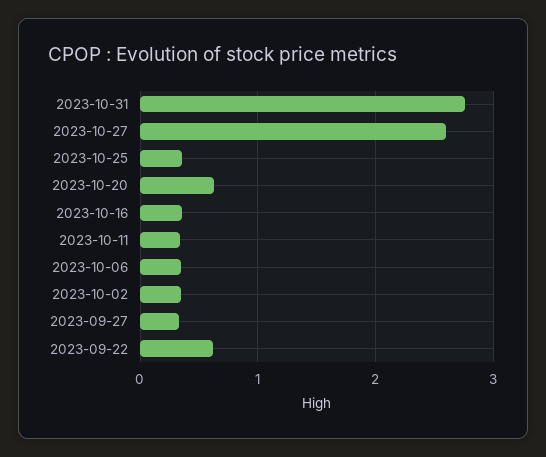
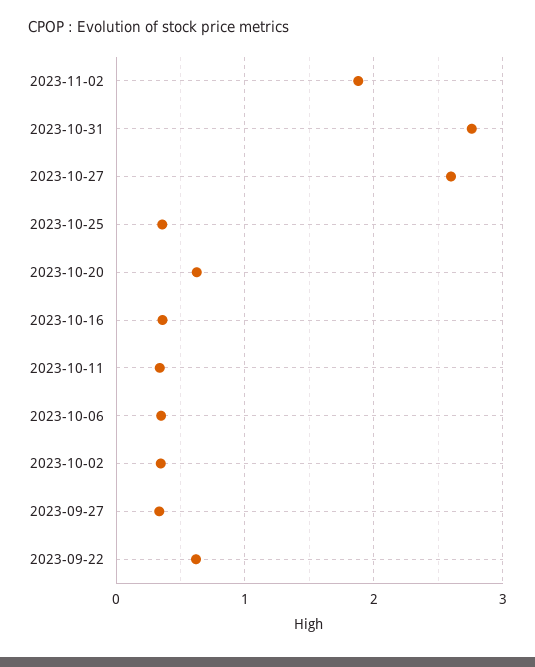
2023-11-02: none -> 1.9

